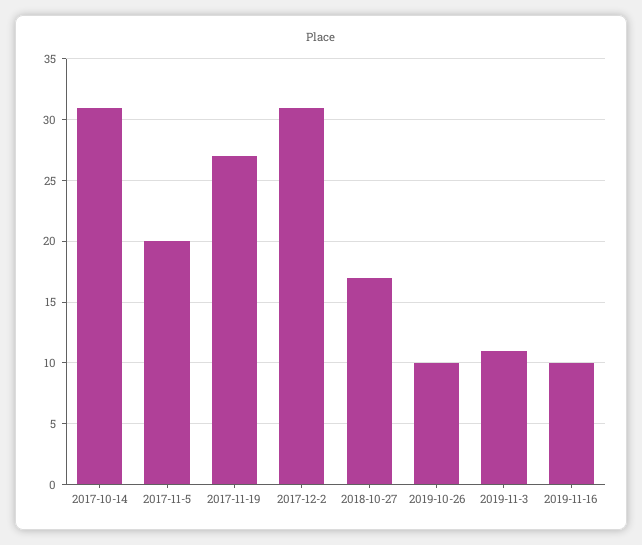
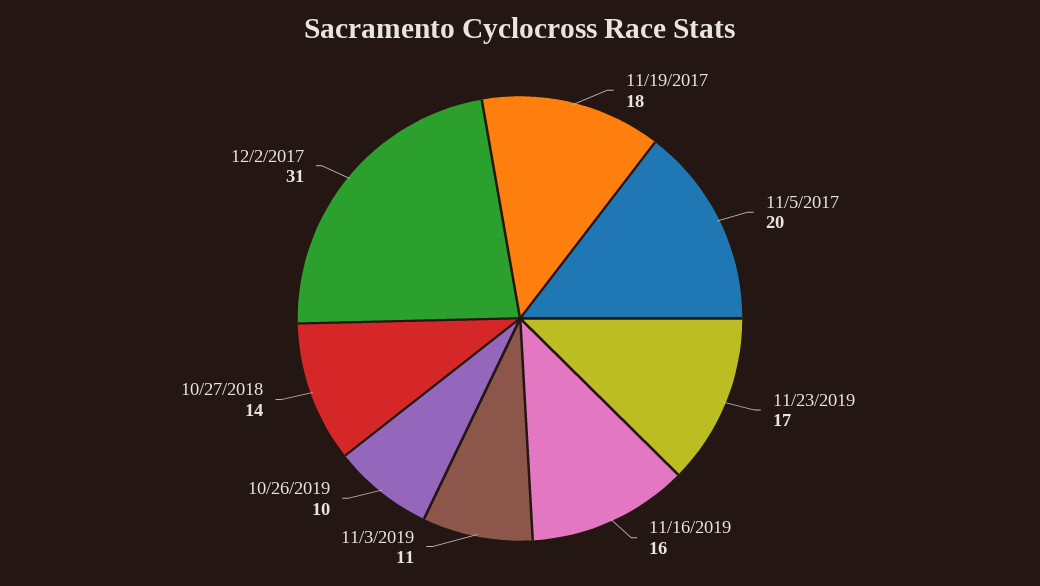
2017-10-14: 31 -> none
2017-11-19: 27 -> 18
2018-10-27: 17 -> 14
2019-11-16: 10 -> 16
11/23/2019: none -> 17

